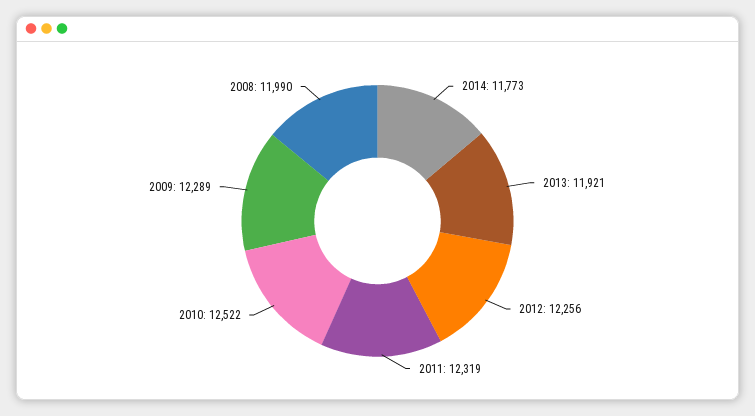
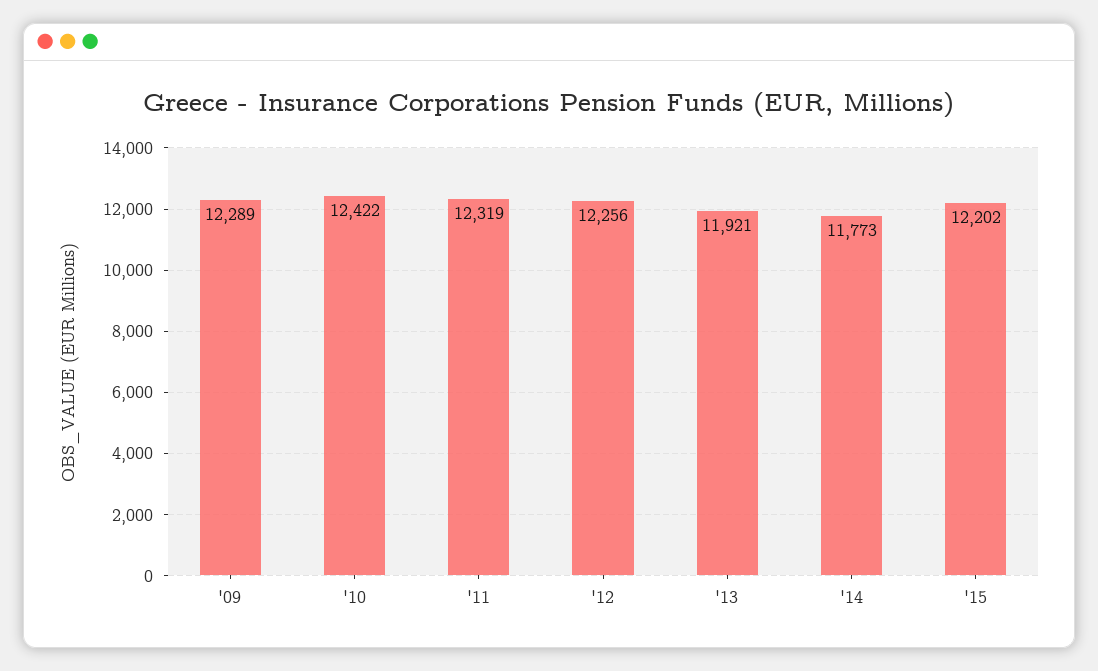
2010: 12522 -> 12422
2008: 11990 -> none
'15: none -> 12202

